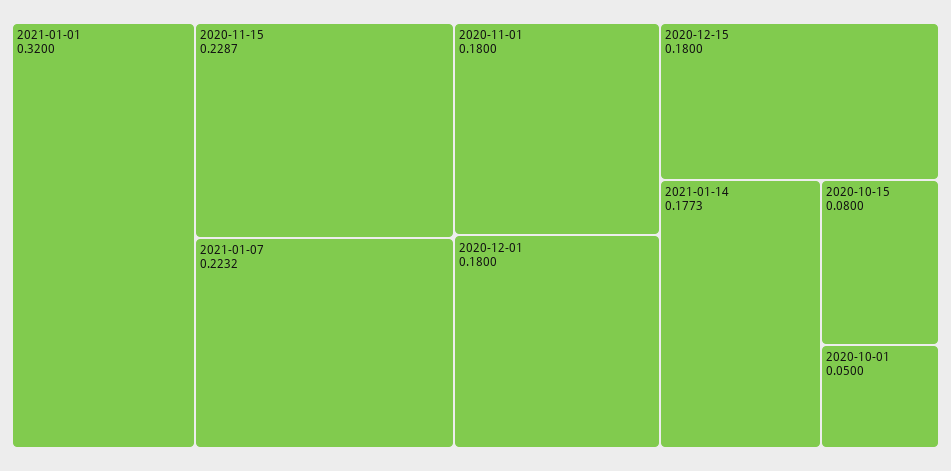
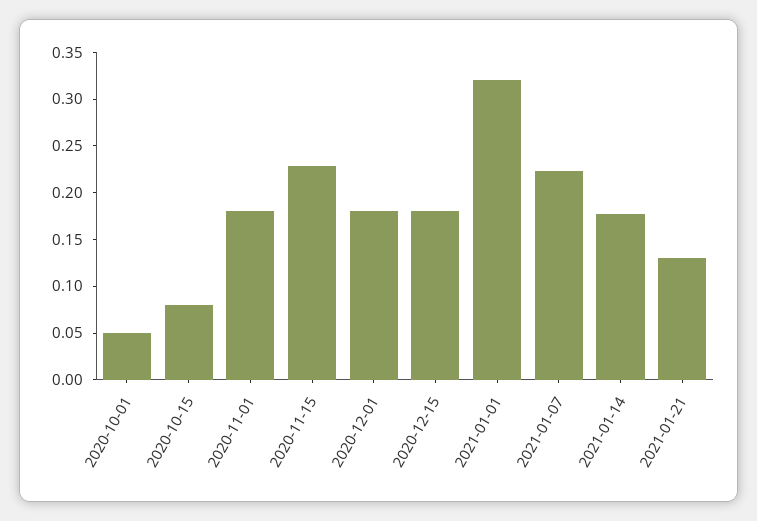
2021-01-21: none -> 0.13

